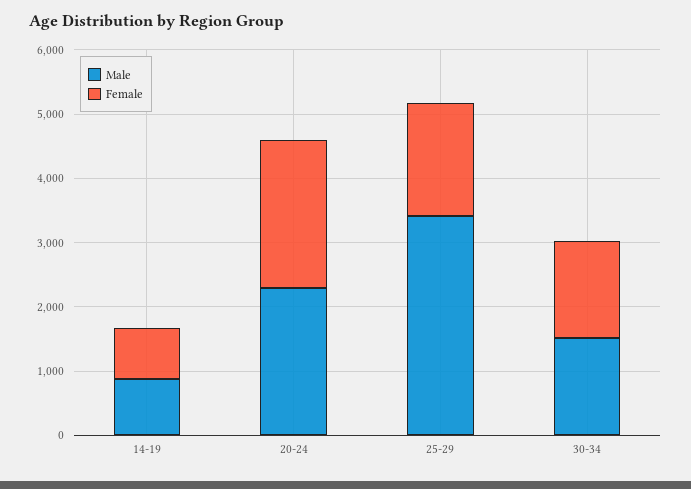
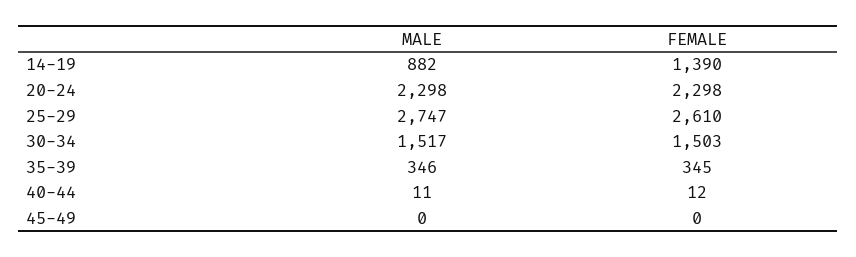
Female, 14-19: 800 -> 1390
Male, 25-29: 3400 -> 2747
Female, 25-29: 1800 -> 2610
Male, 35-39: none -> 346
Female, 35-39: none -> 345
Male, 40-44: none -> 11
Female, 40-44: none -> 12
Male, 45-49: none -> 0
Female, 45-49: none -> 0

